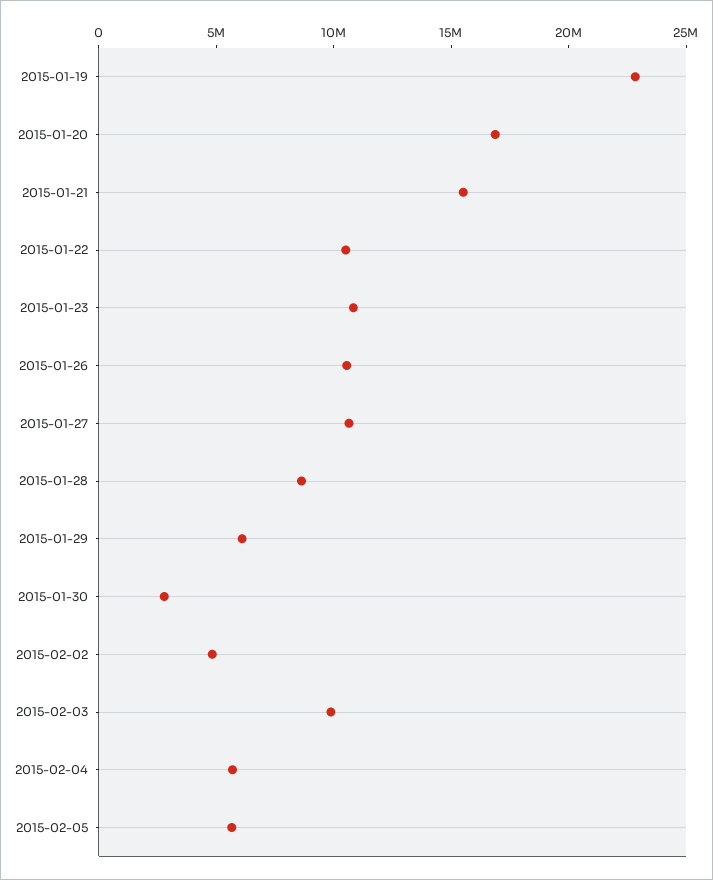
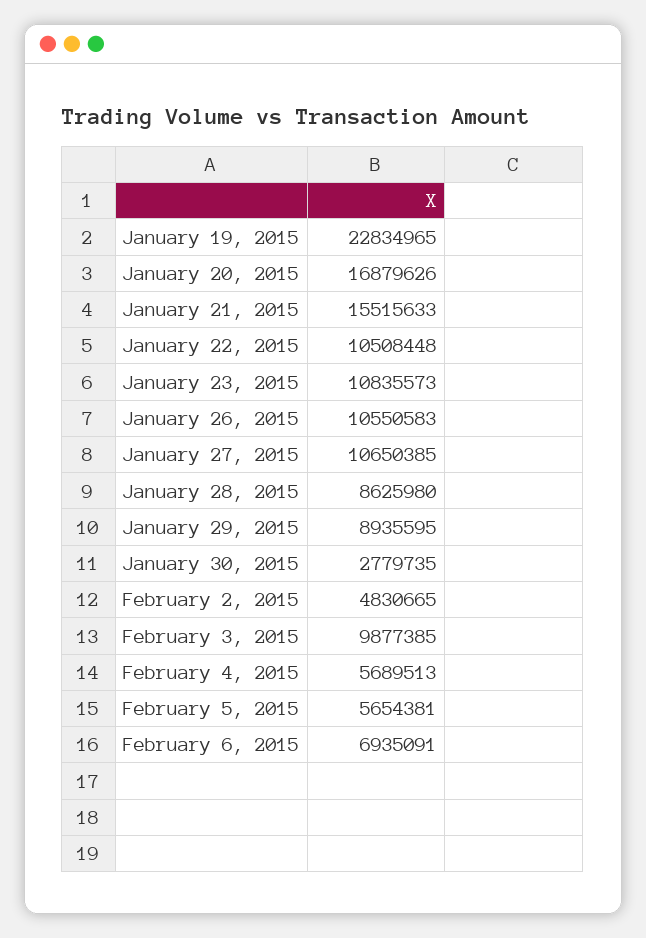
2015-01-29: 6000000 -> 8935595
February 6, 2015: none -> 6935091

